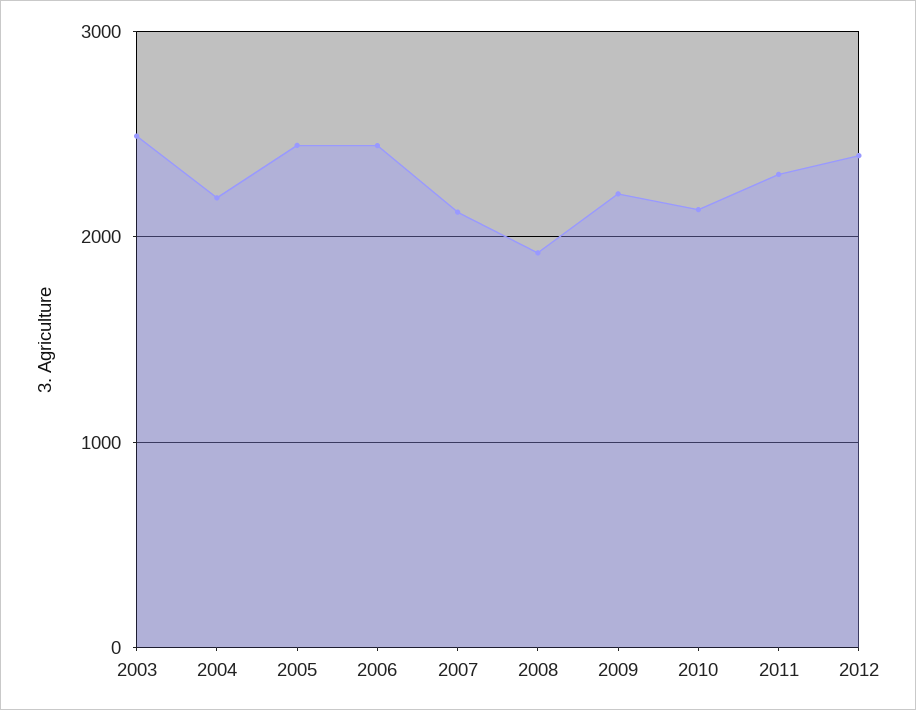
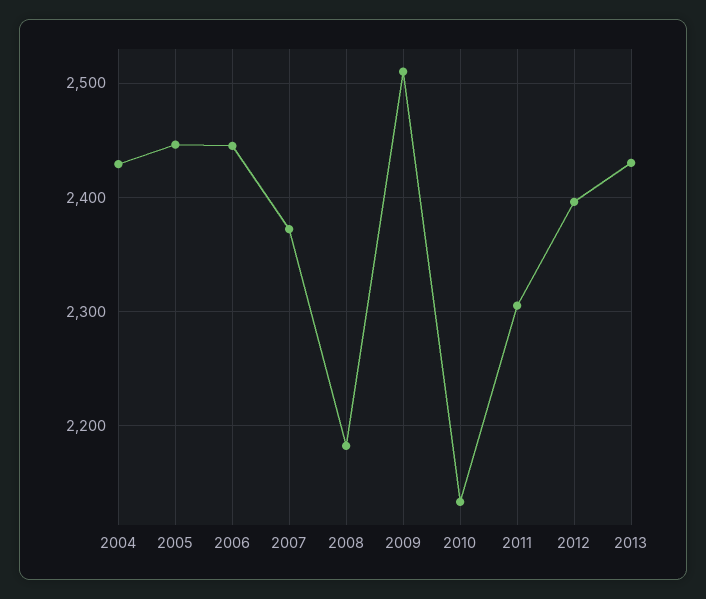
2003: 2500 -> none
2004: 2200 -> 2430
2007: 2100 -> 2370
2008: 1900 -> 2180
2009: 2200 -> 2510
2013: none -> 2430

